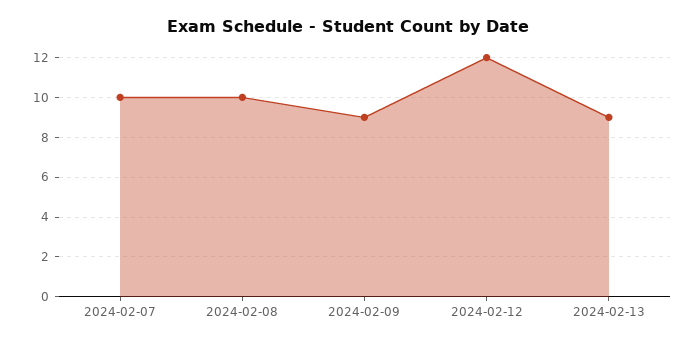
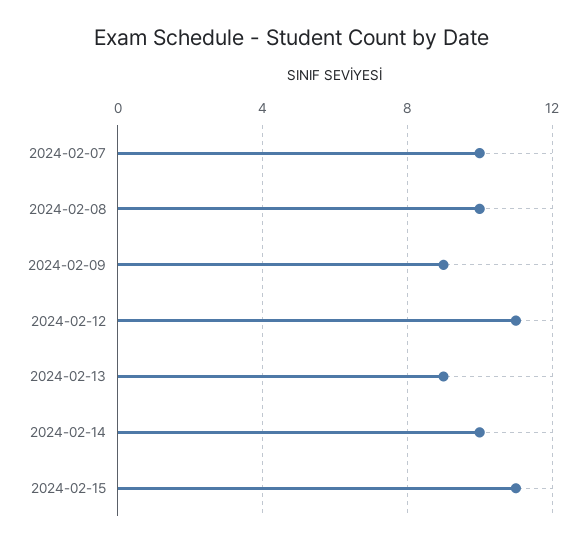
2024-02-12: 12 -> 11
2024-02-14: none -> 10
2024-02-15: none -> 11

